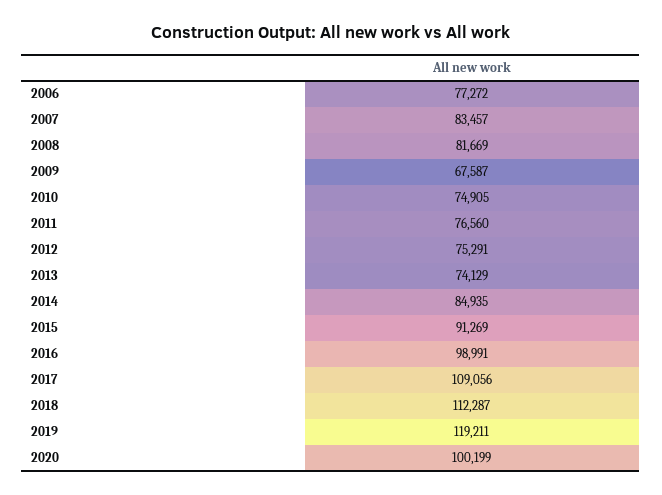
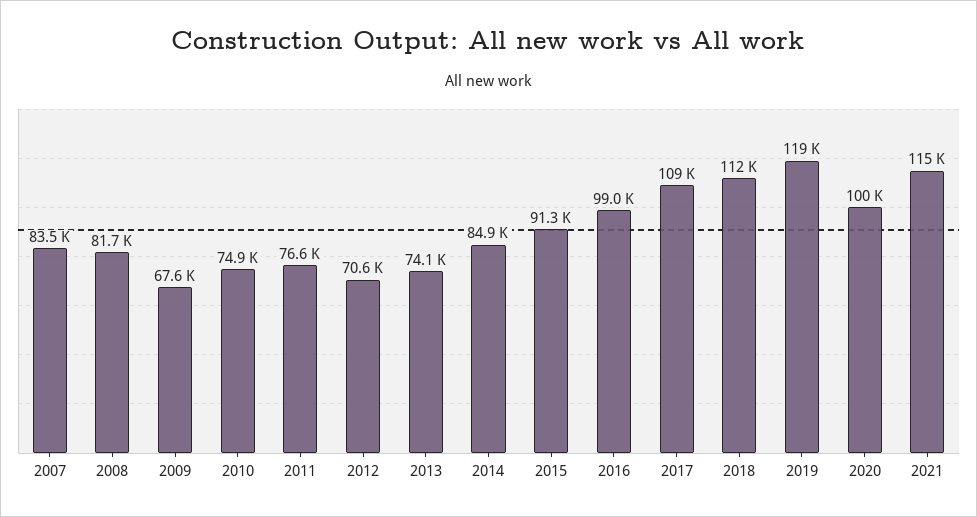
2006: 77272 -> none
2012: 75291 -> 70600
2021: none -> 115000

